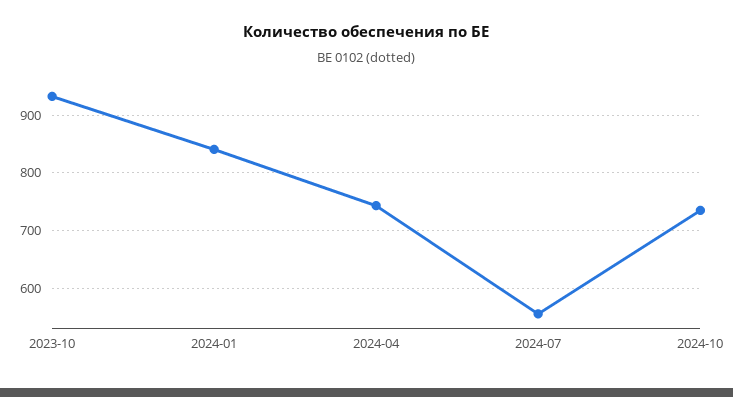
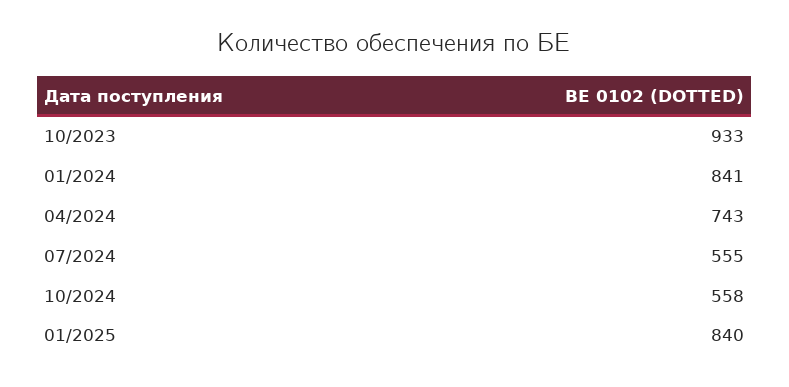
2024-10: 740 -> 558
01/2025: none -> 840

